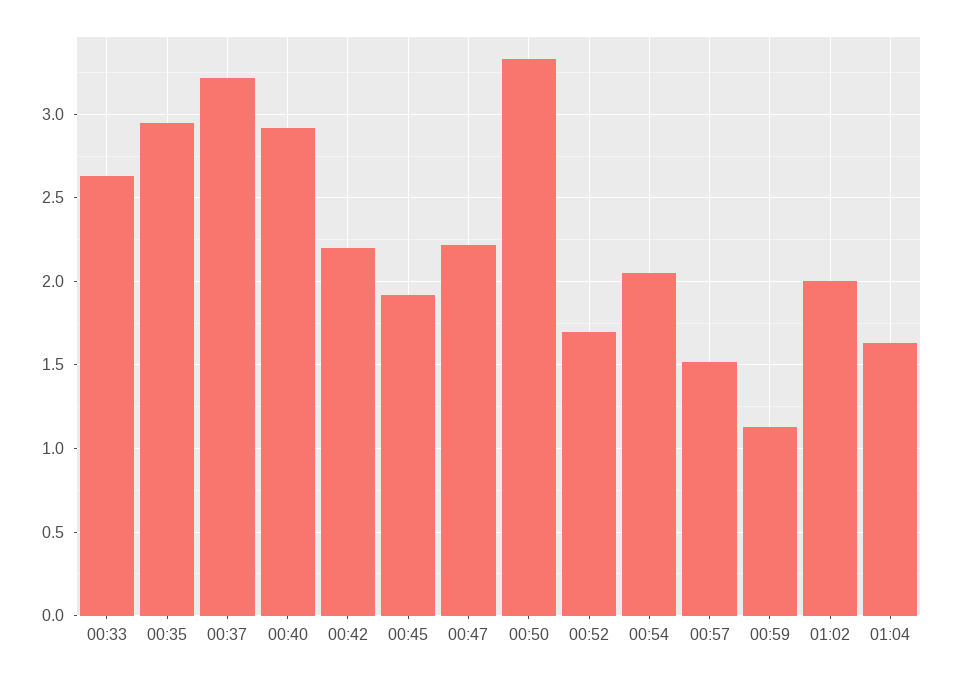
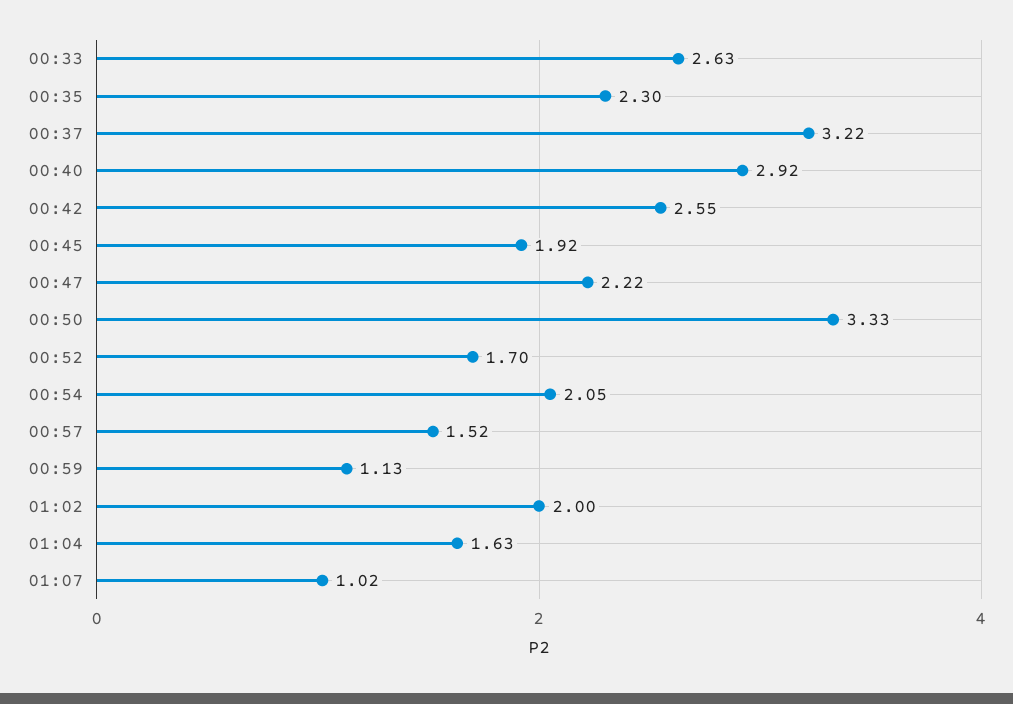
00:35: 2.95 -> 2.3
00:42: 2.2 -> 2.55
01:07: none -> 1.02

